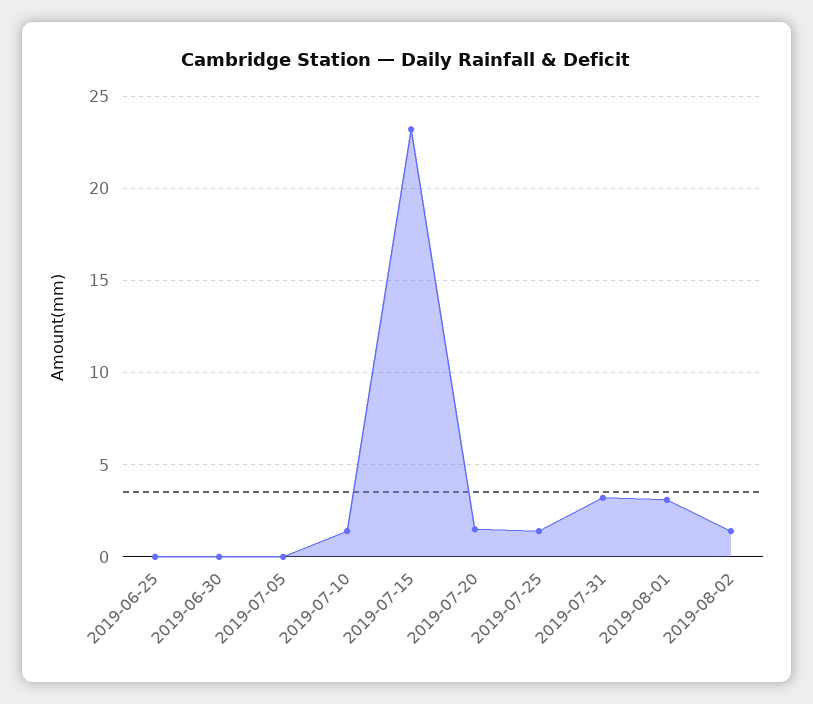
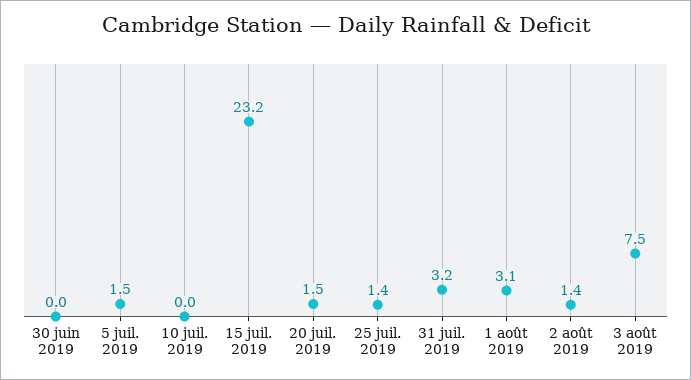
2019-06-25: 0 -> none
2019-07-05: 0 -> 1.5
2019-07-10: 1.5 -> 0
3 août 2019: none -> 7.5

